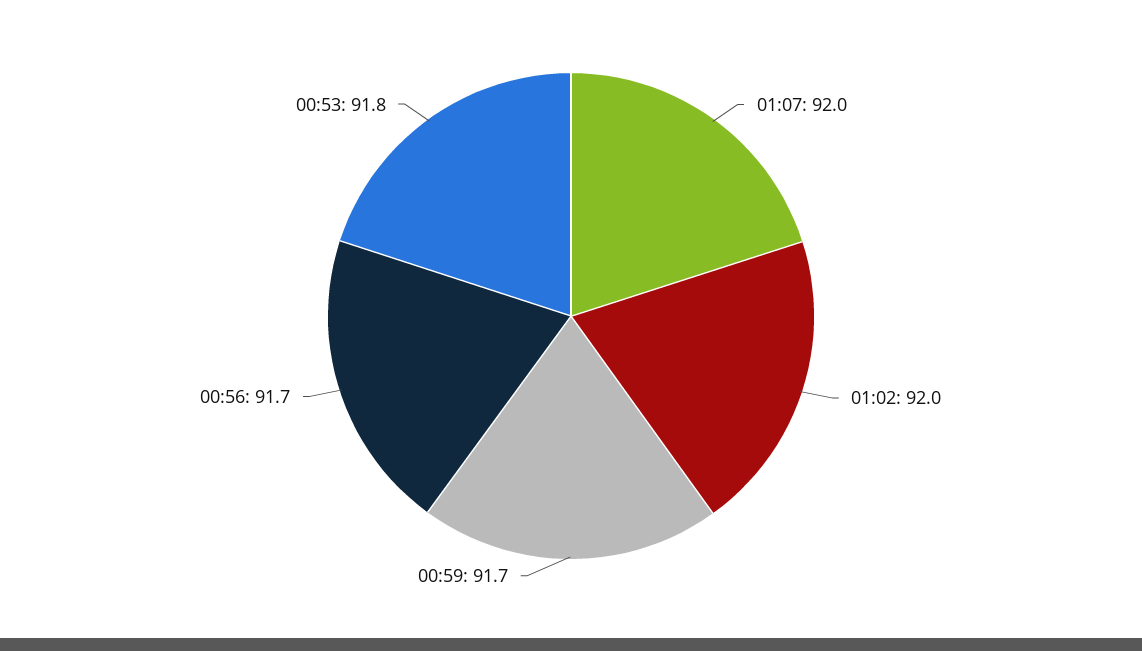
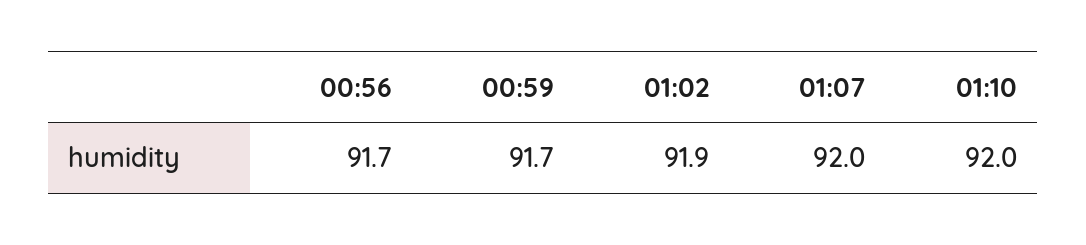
01:02: 92 -> 91.9
00:53: 91.8 -> none
01:10: none -> 92

